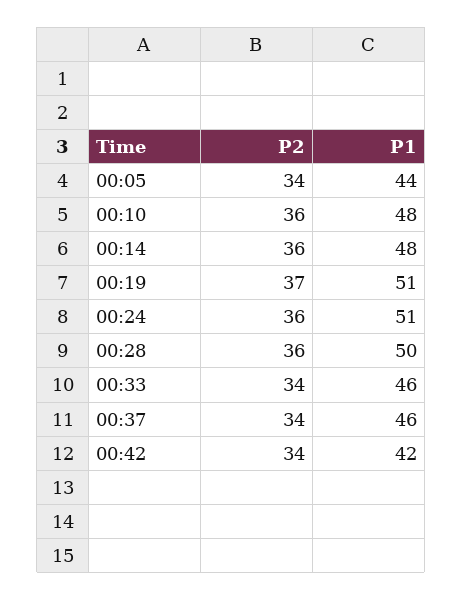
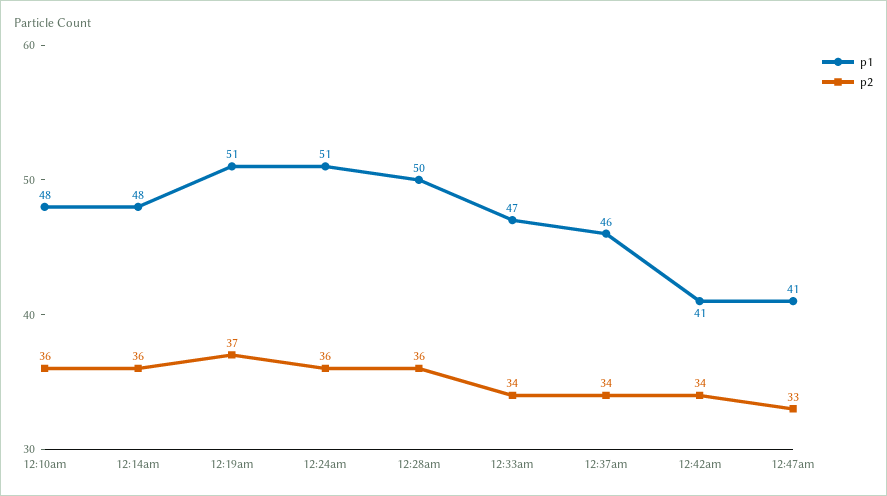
P2, 00:05: 34 -> none
P1, 00:05: 44 -> none
P1, 00:33: 46 -> 47
P1, 00:42: 42 -> 41
P1, 12:47am: none -> 41
P2, 12:47am: none -> 33

